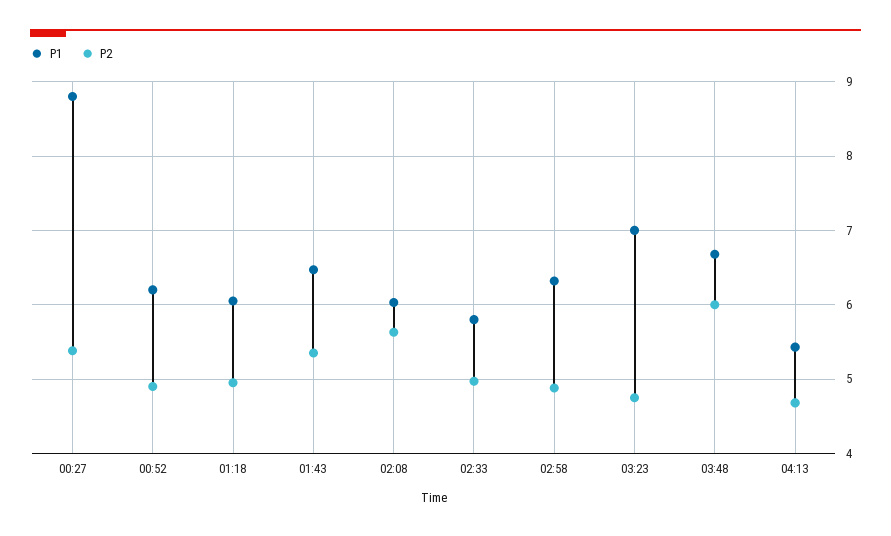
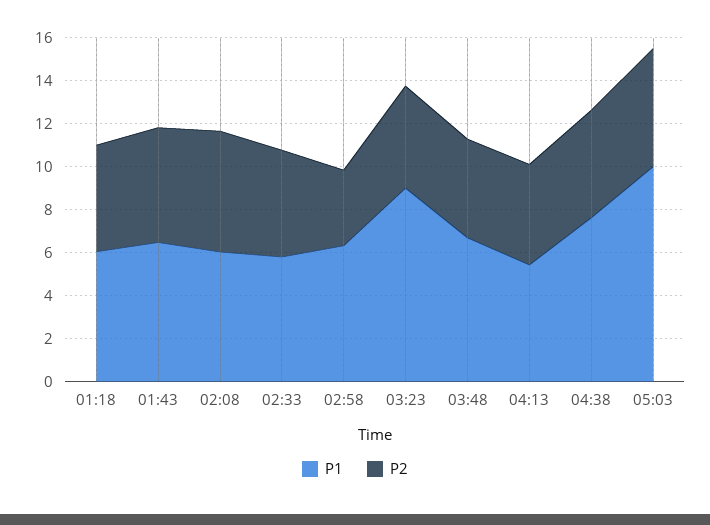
P1, 00:27: 8.8 -> none
P2, 00:27: 5.4 -> none
P1, 00:52: 6.2 -> none
P2, 00:52: 4.9 -> none
P2, 02:58: 4.9 -> 3.5
P1, 03:23: 7 -> 9
P2, 03:48: 6 -> 4.5
P1, 04:38: none -> 7.5
P2, 04:38: none -> 5
P1, 05:03: none -> 10
P2, 05:03: none -> 5.5

